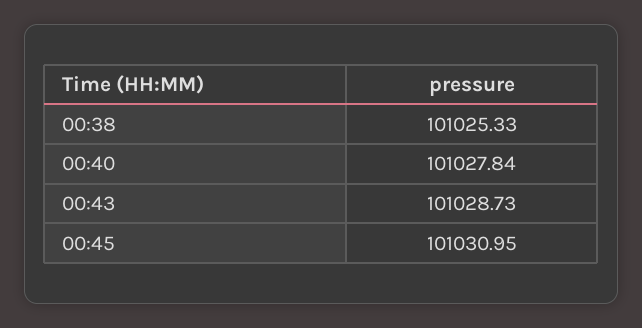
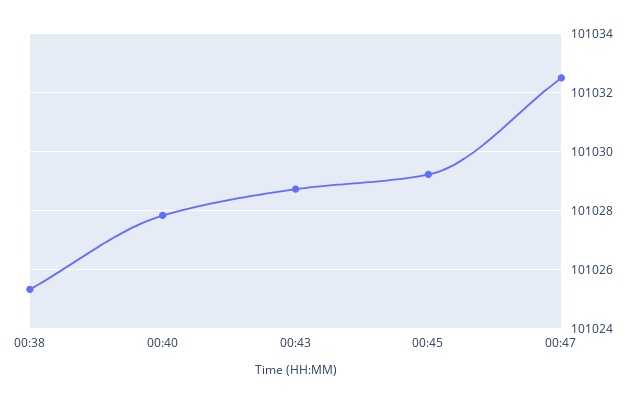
00:45: 101030.95 -> 101029.25
00:47: none -> 101032.5

